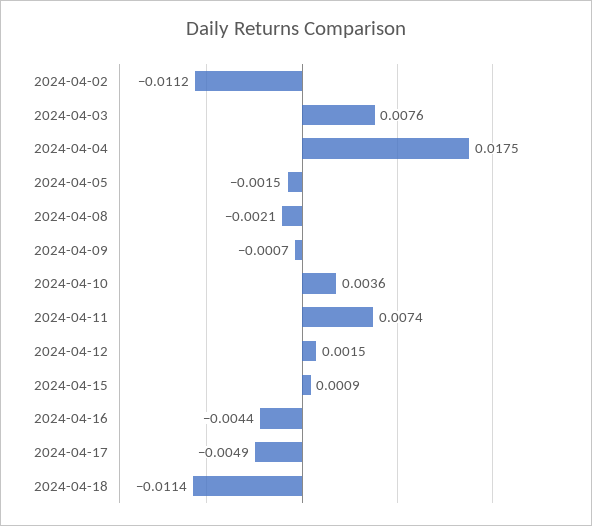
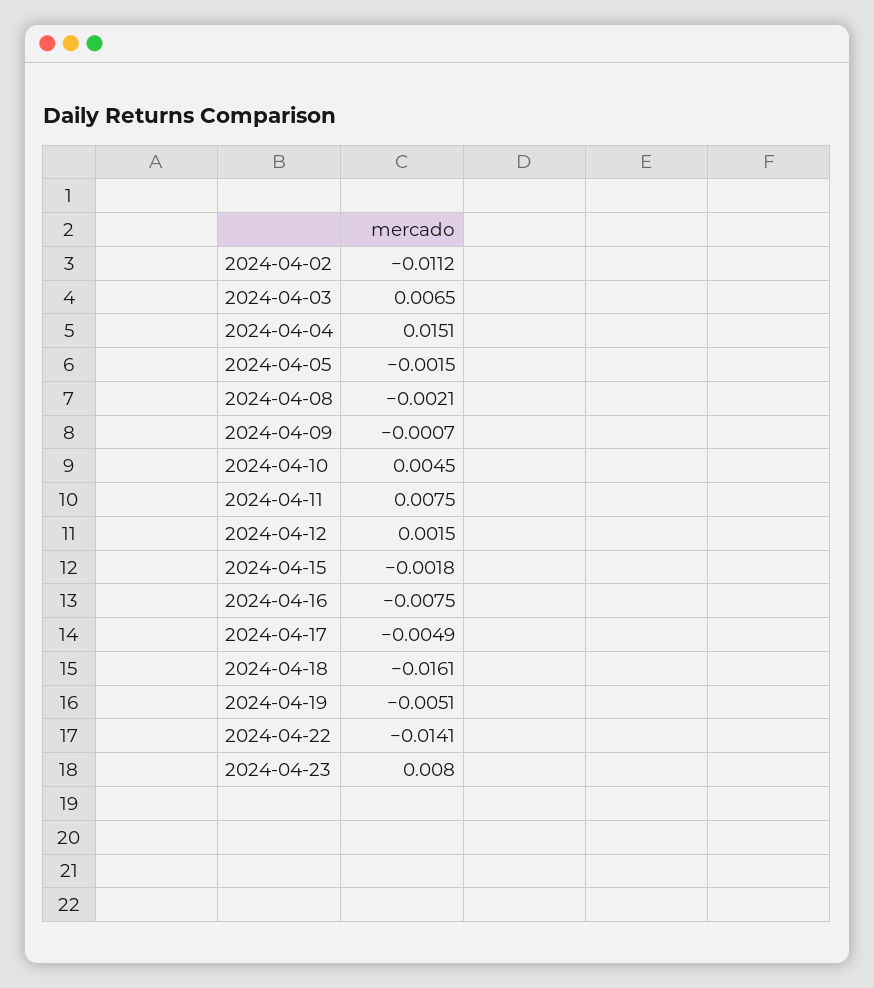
2024-04-03: 0.0076 -> 0.0065
2024-04-04: 0.0175 -> 0.0151
2024-04-10: 0.0036 -> 0.0045
2024-04-11: 0.0074 -> 0.0075
2024-04-15: 0.0009 -> -0.0018
2024-04-16: -0.0044 -> -0.0075
2024-04-18: -0.0114 -> -0.0161
2024-04-19: none -> -0.0051
2024-04-22: none -> -0.0141
2024-04-23: none -> 0.008

